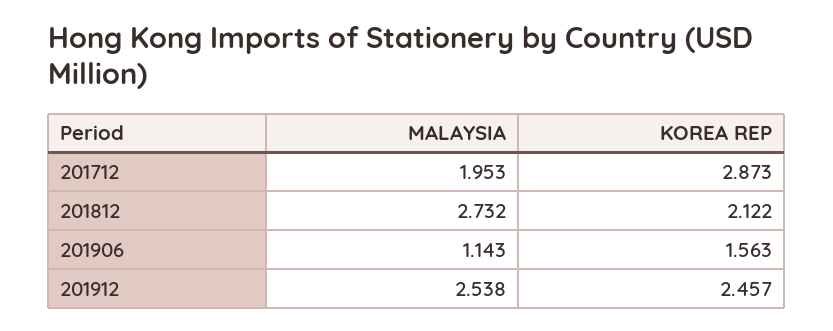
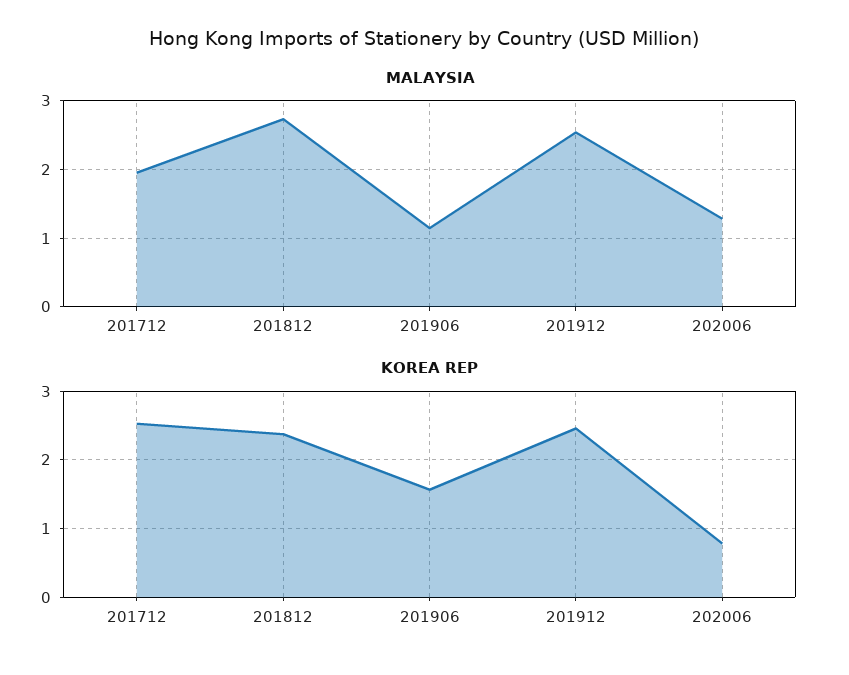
KOREA REP, 201712: 2.873 -> 2.5
KOREA REP, 201812: 2.122 -> 2.4
MALAYSIA, 202006: none -> 1.3
KOREA REP, 202006: none -> 0.8

